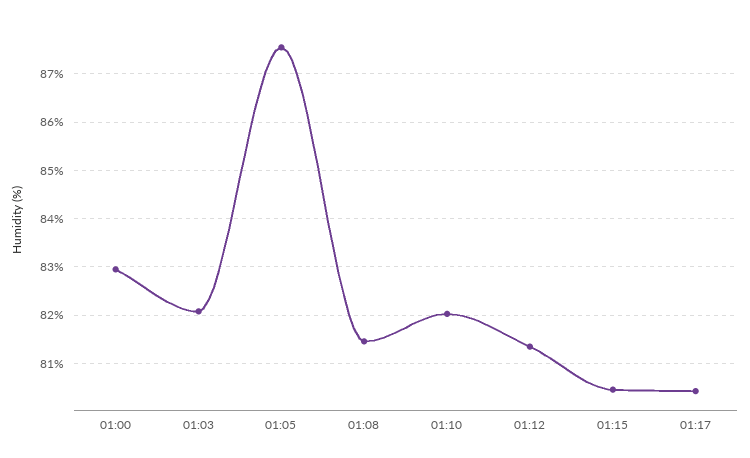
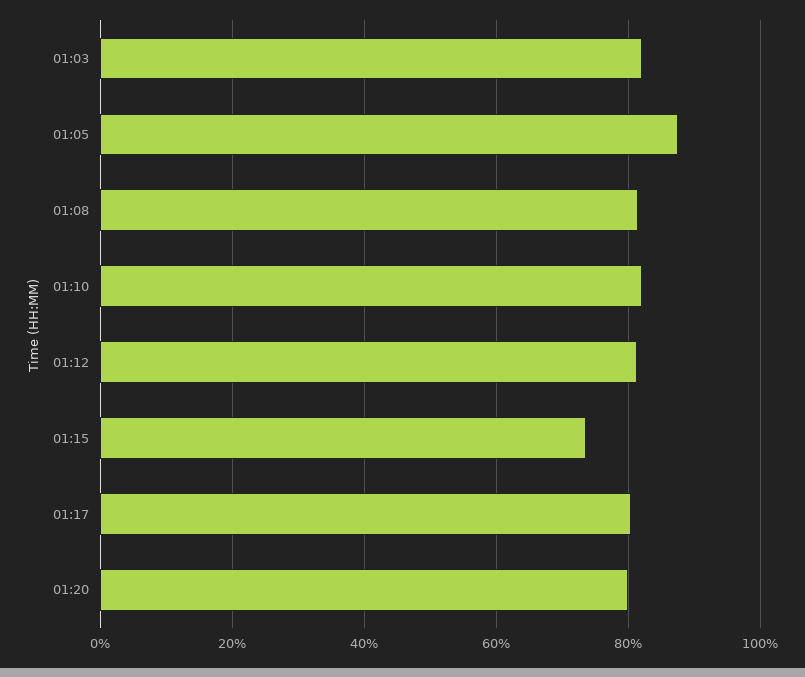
01:00: 83 -> none
01:15: 80.4 -> 74
01:20: none -> 80

